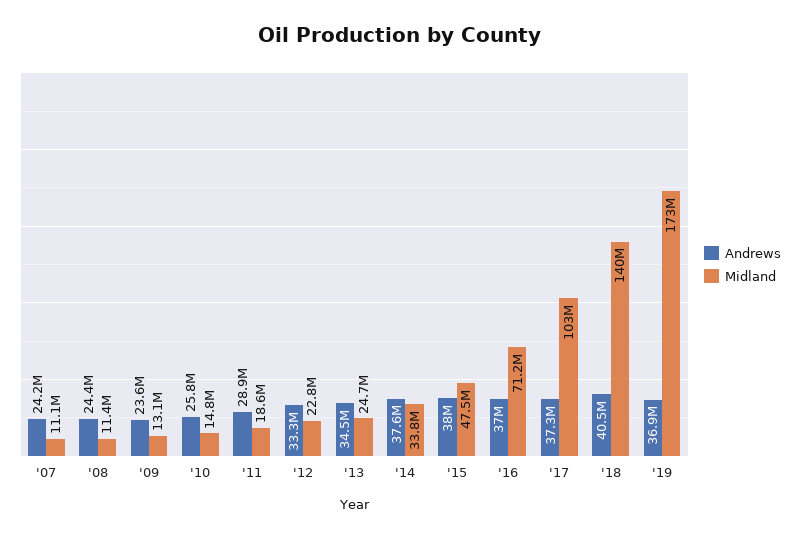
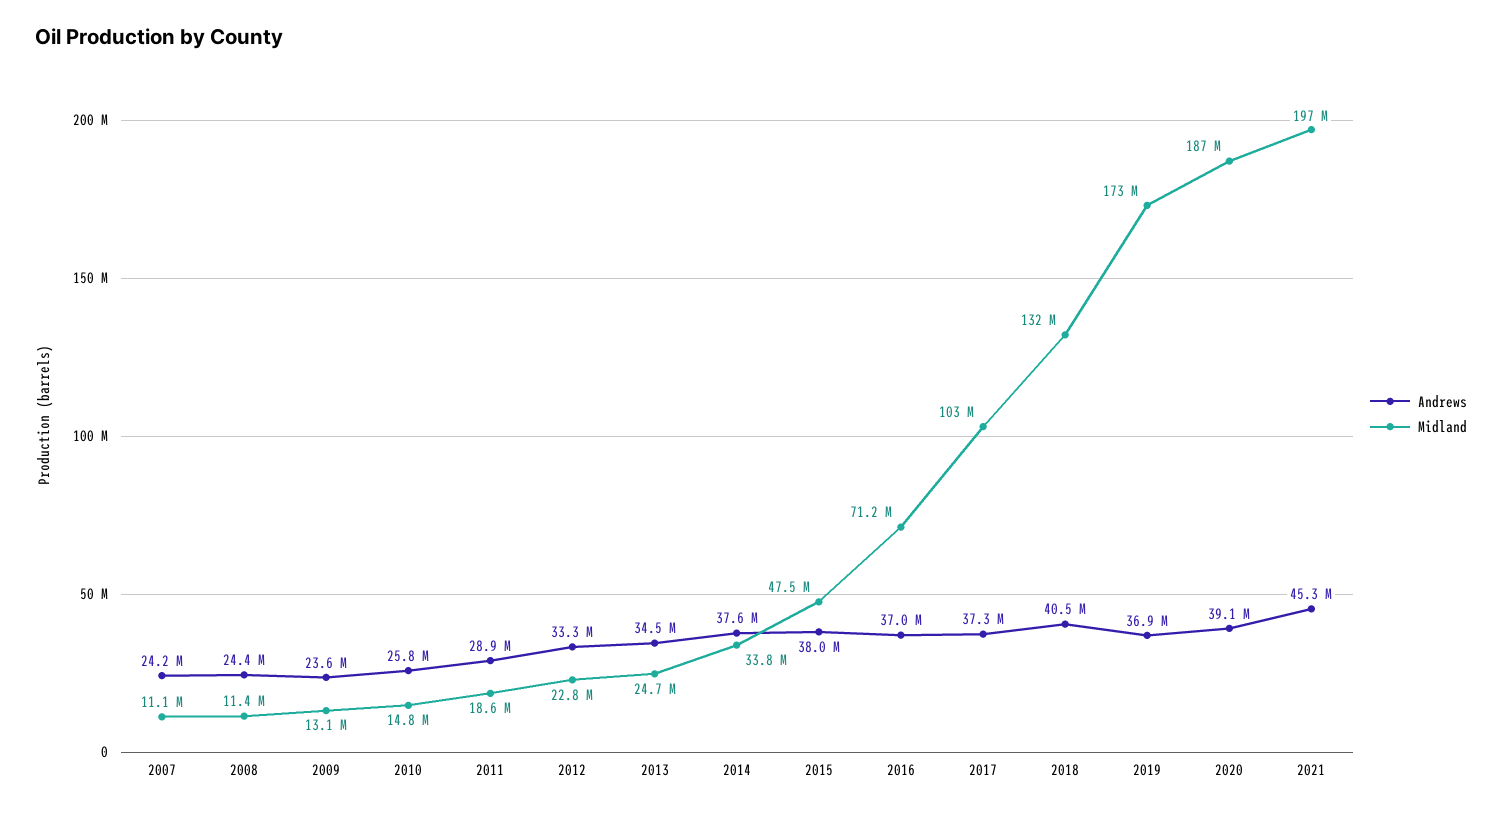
Midland, '18: 140000000 -> 132000000
Andrews, 2020: none -> 39100000
Midland, 2020: none -> 187000000
Andrews, 2021: none -> 45300000
Midland, 2021: none -> 197000000

